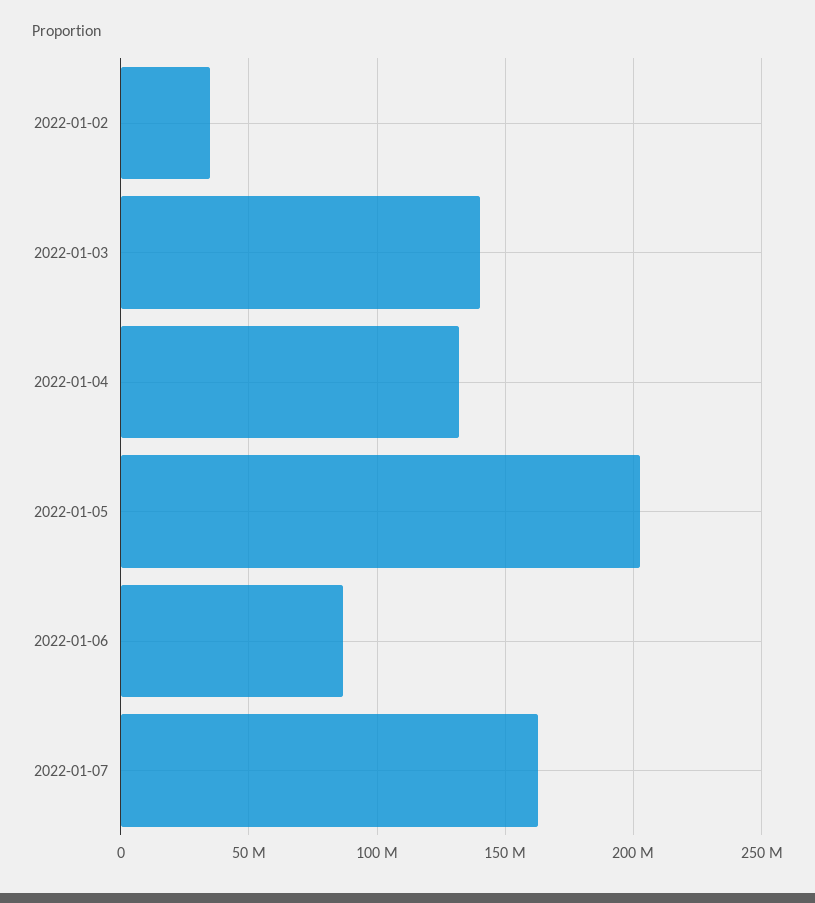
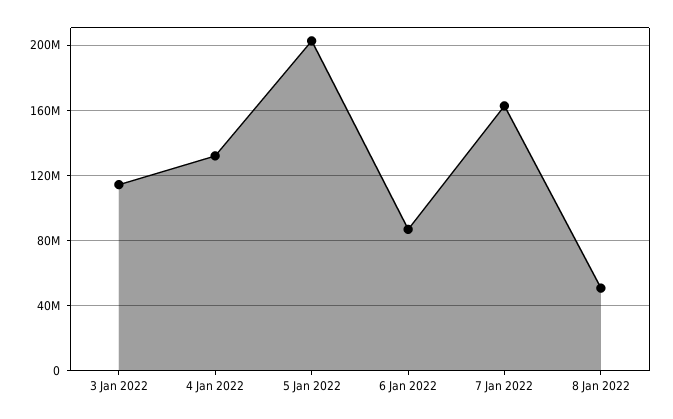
2022-01-02: 35000000 -> none
2022-01-03: 140000000 -> 115000000
8 Jan 2022: none -> 50000000

